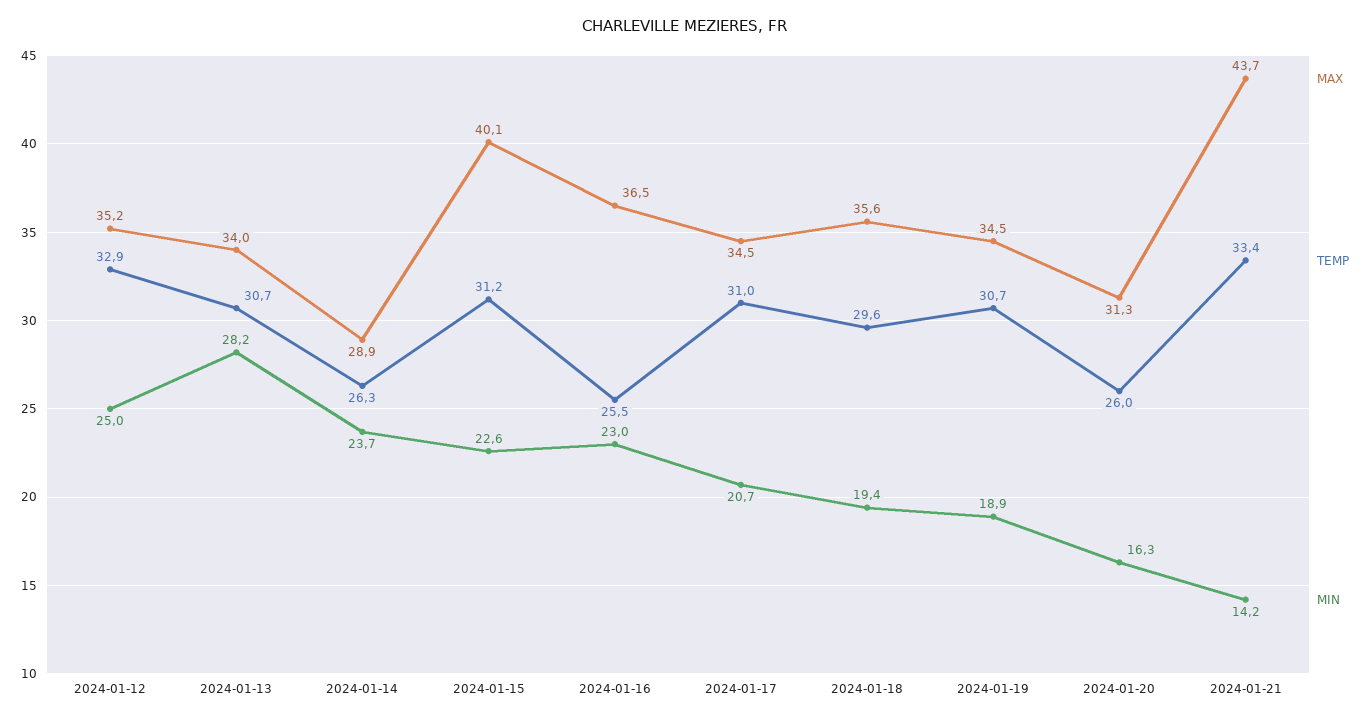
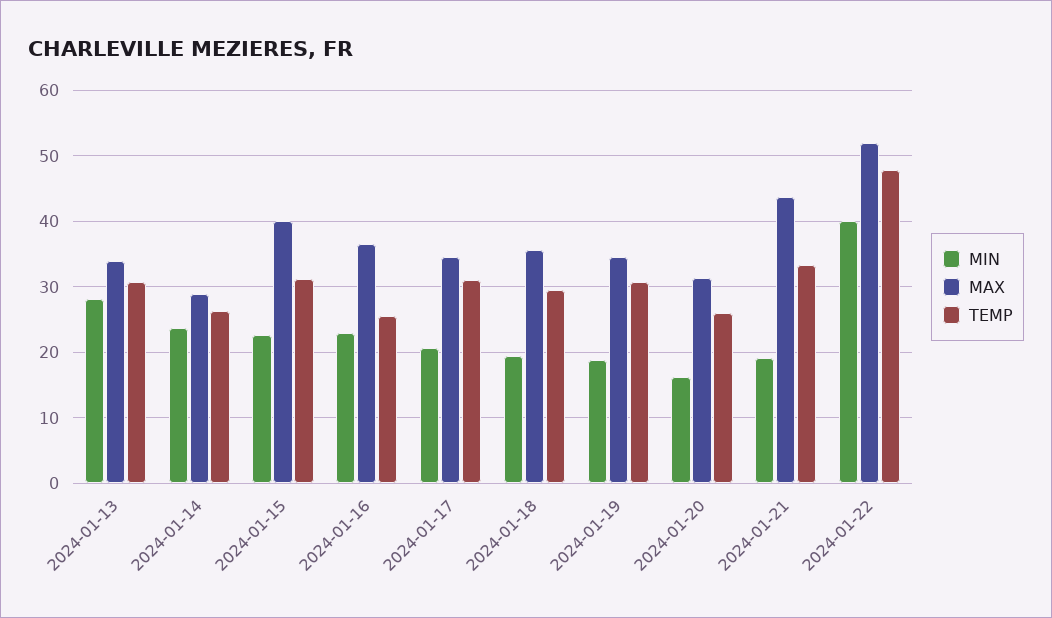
MAX, 2024-01-12: 35.2 -> none
TEMP, 2024-01-12: 32.9 -> none
MIN, 2024-01-12: 25 -> none
MIN, 2024-01-21: 14.2 -> 19
MIN, 2024-01-22: none -> 40
MAX, 2024-01-22: none -> 52
TEMP, 2024-01-22: none -> 48

